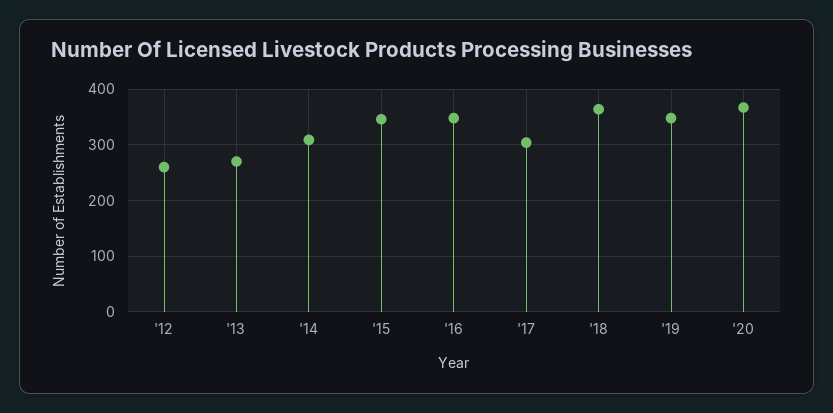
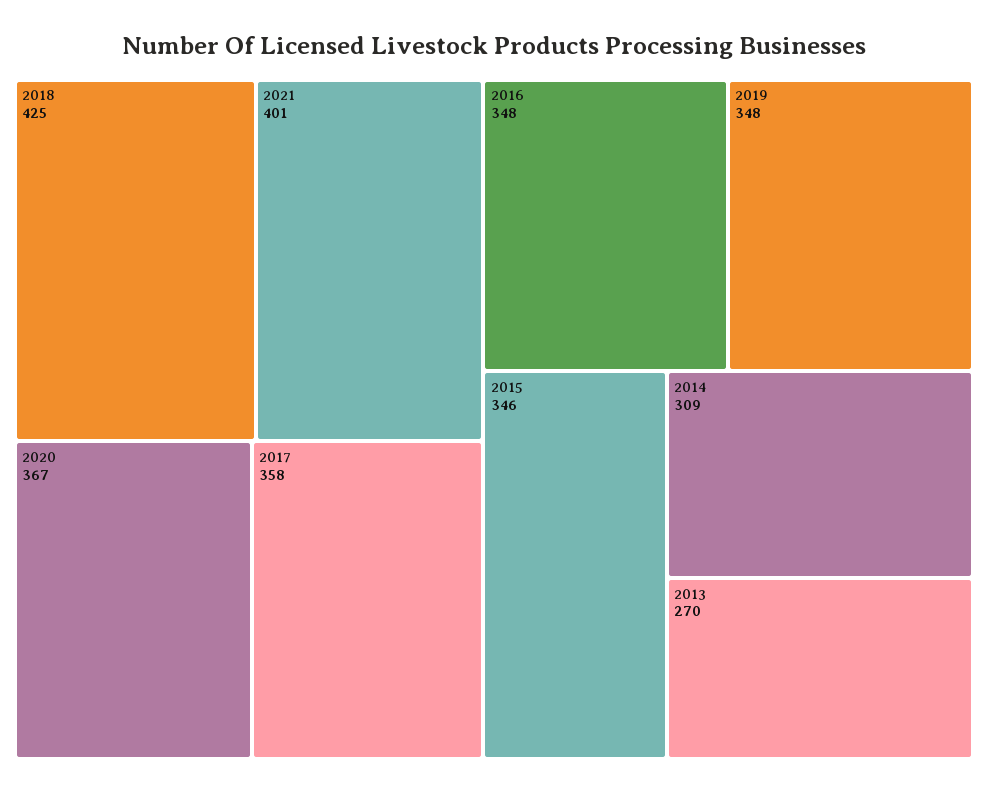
'12: 260 -> none
'17: 300 -> 358
'18: 360 -> 425
2021: none -> 401

